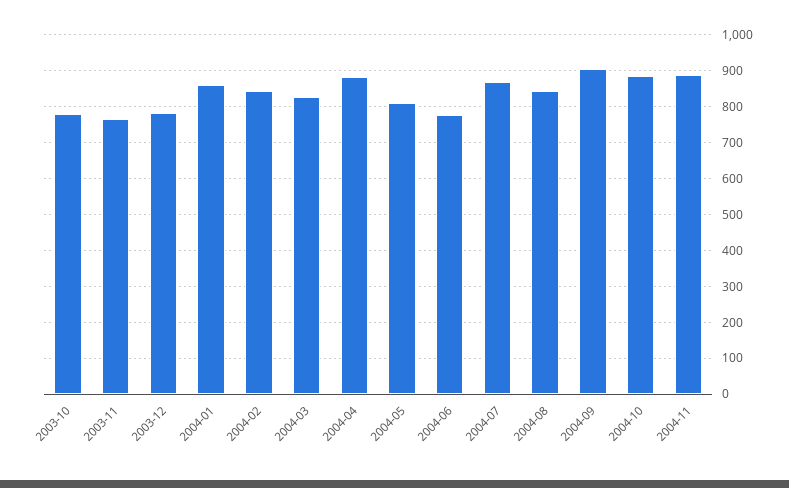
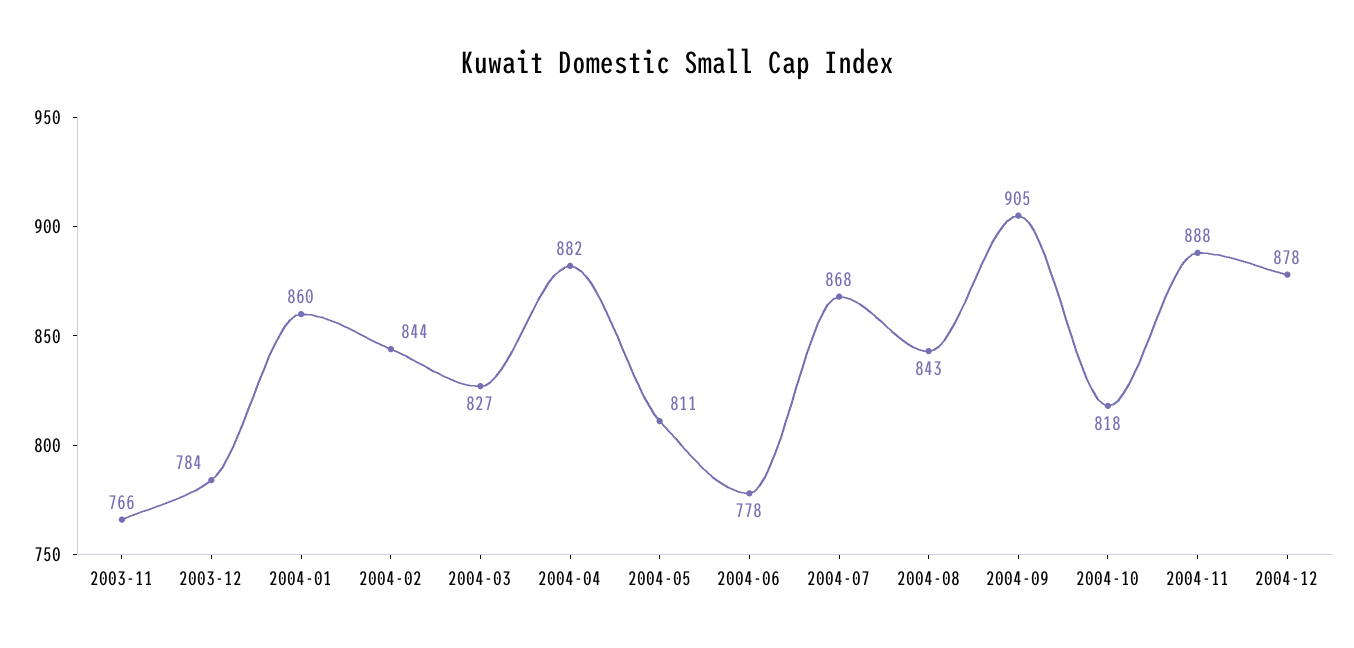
2003-10: 780 -> none
2004-10: 880 -> 818
2004-12: none -> 878

